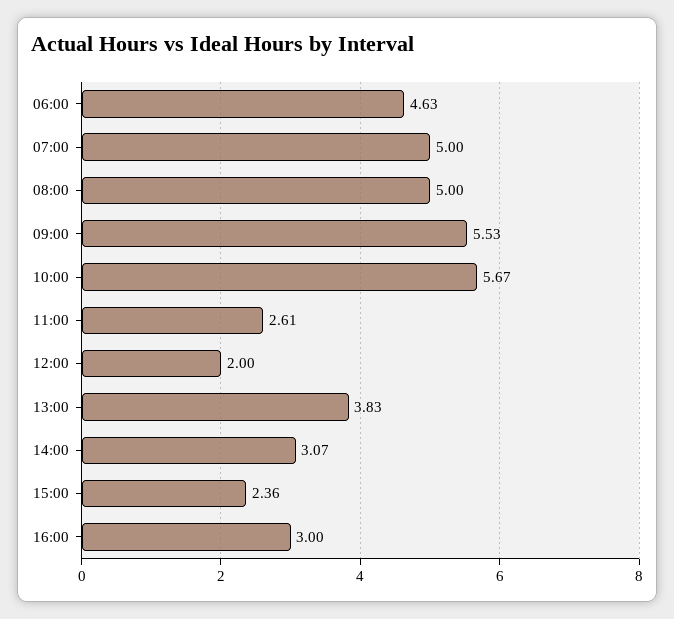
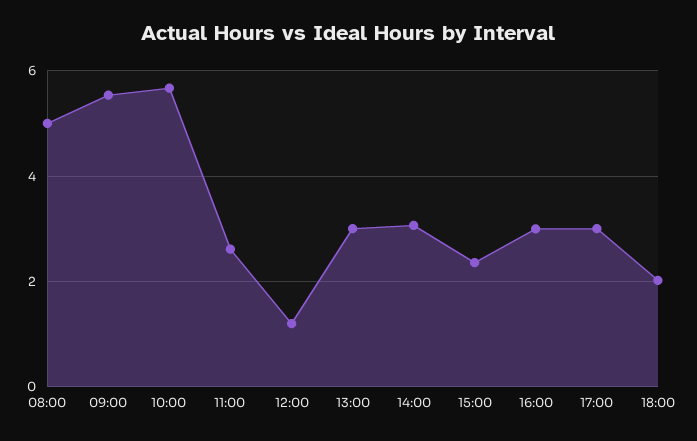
06:00: 4.63 -> none
07:00: 5 -> none
12:00: 2 -> 1.2
13:00: 3.83 -> 3
17:00: none -> 3
18:00: none -> 2

